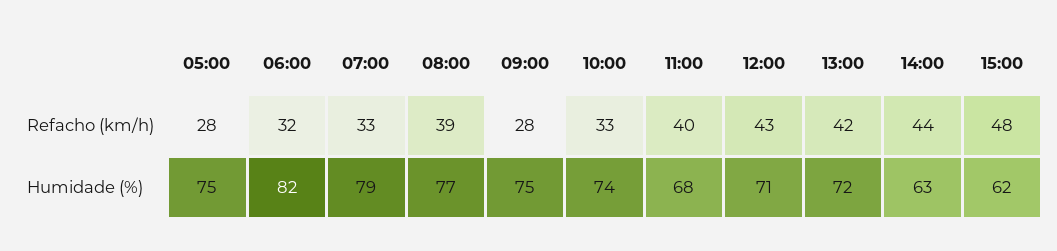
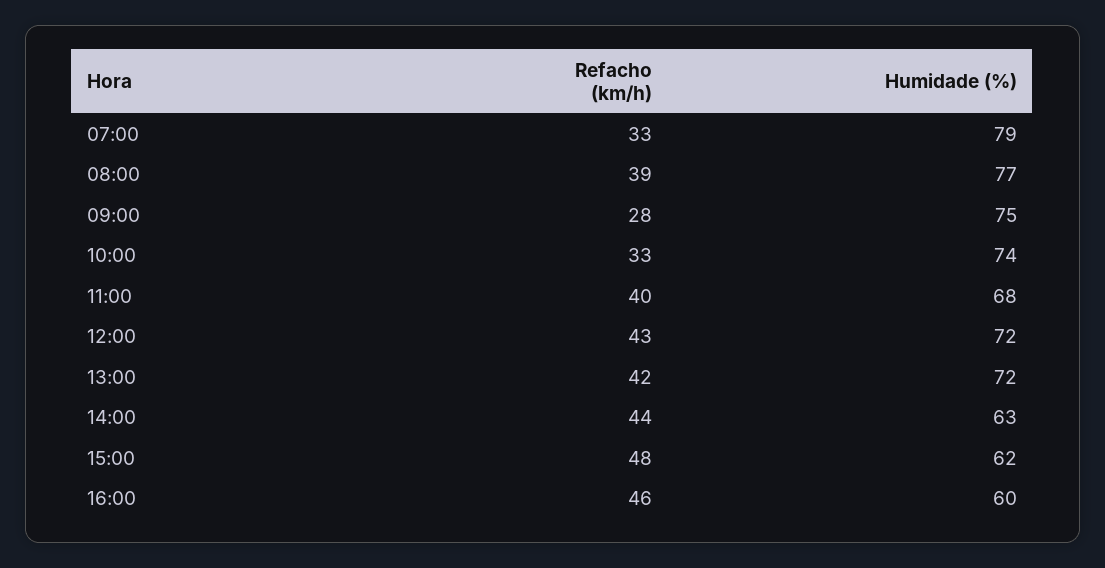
05:00, Refacho (km/h): 28 -> none
06:00, Refacho (km/h): 32 -> none
05:00, Humidade (%): 75 -> none
06:00, Humidade (%): 82 -> none
12:00, Humidade (%): 71 -> 72
16:00, Refacho (km/h): none -> 46
16:00, Humidade (%): none -> 60

